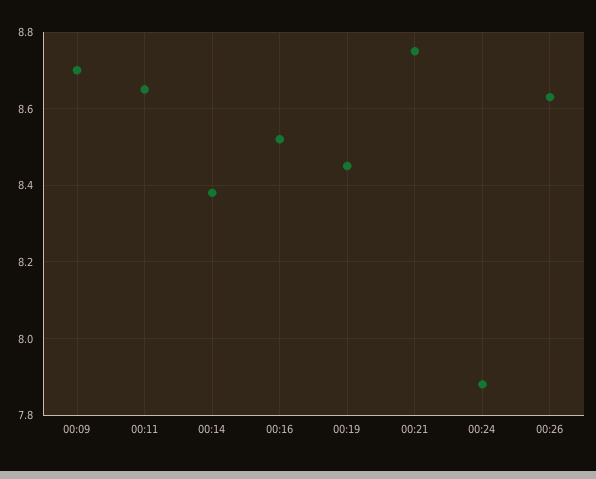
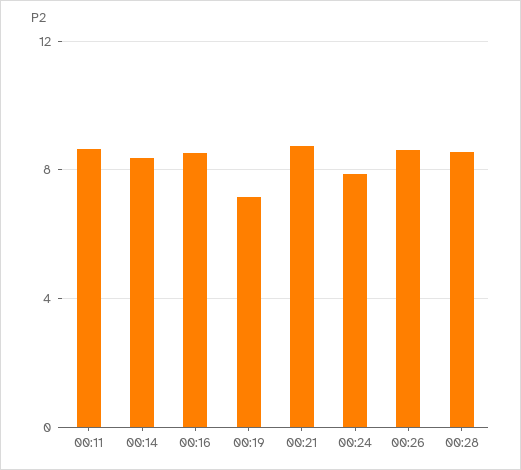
00:09: 8.7 -> none
00:19: 8.45 -> 7
00:28: none -> 8.5

